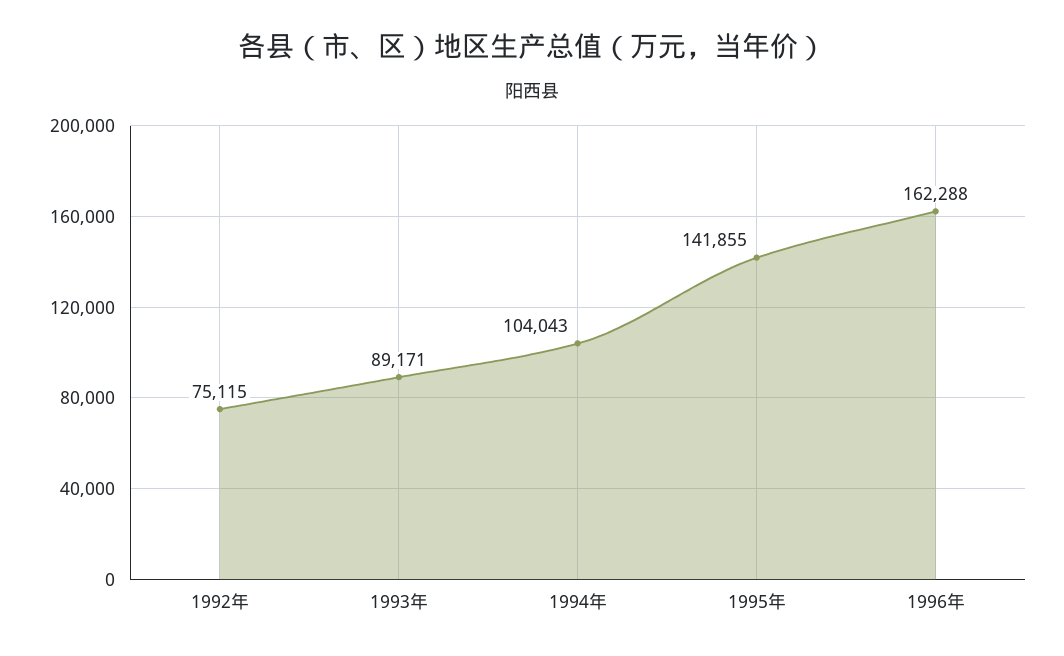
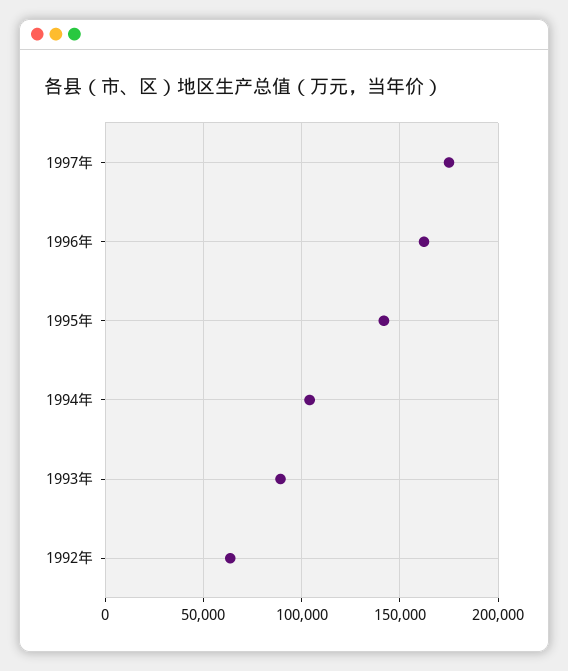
1992年: 75115 -> 65000
1997年: none -> 175000

